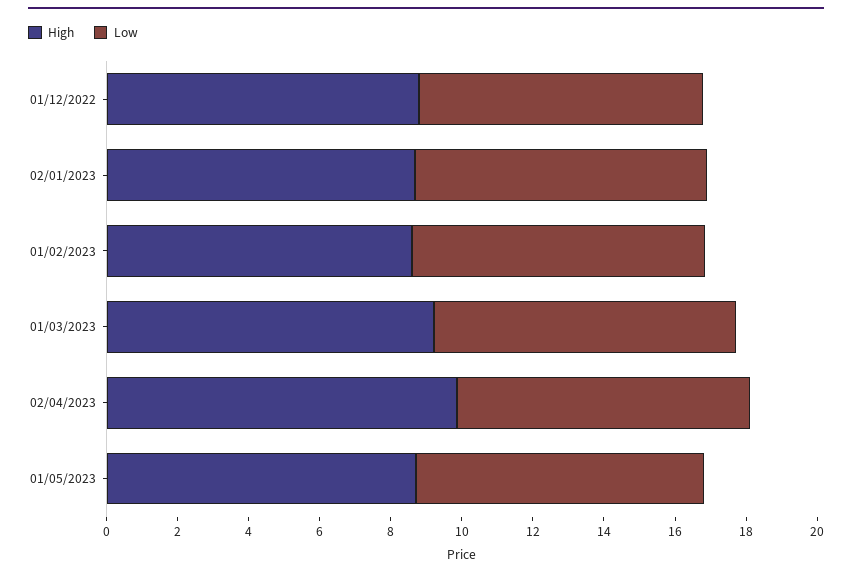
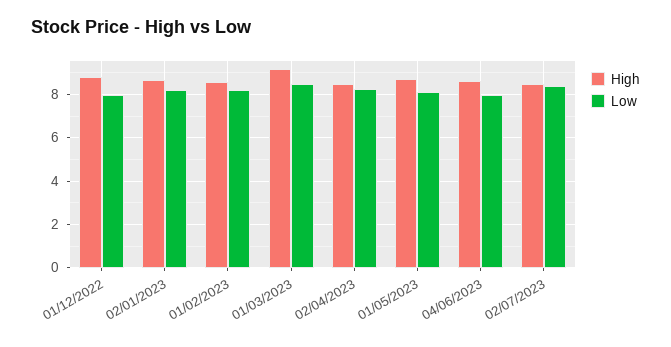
High, 02/04/2023: 10 -> 8.5
High, 04/06/2023: none -> 8.5
Low, 04/06/2023: none -> 8
High, 02/07/2023: none -> 8.5
Low, 02/07/2023: none -> 8.5

